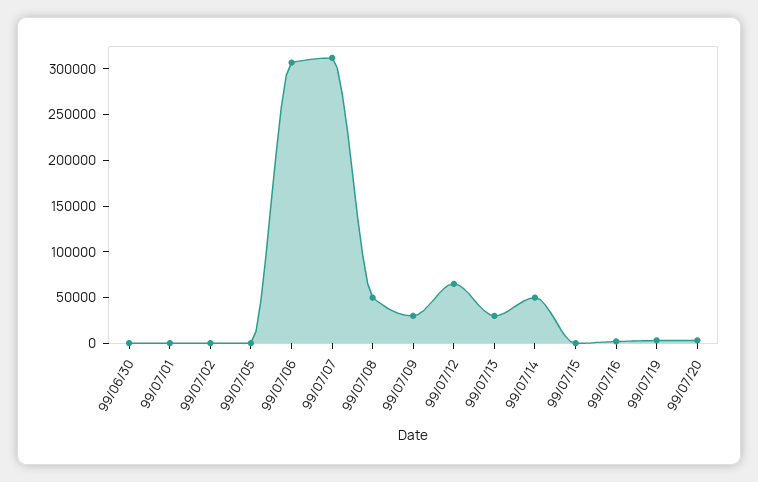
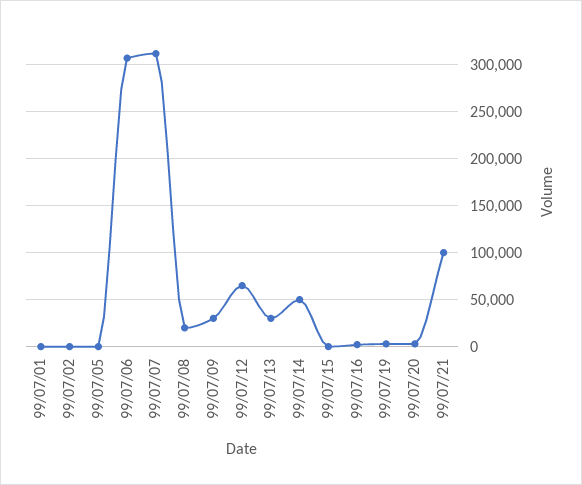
99/06/30: 0 -> none
99/07/08: 50000 -> 20000
99/07/21: none -> 100000

